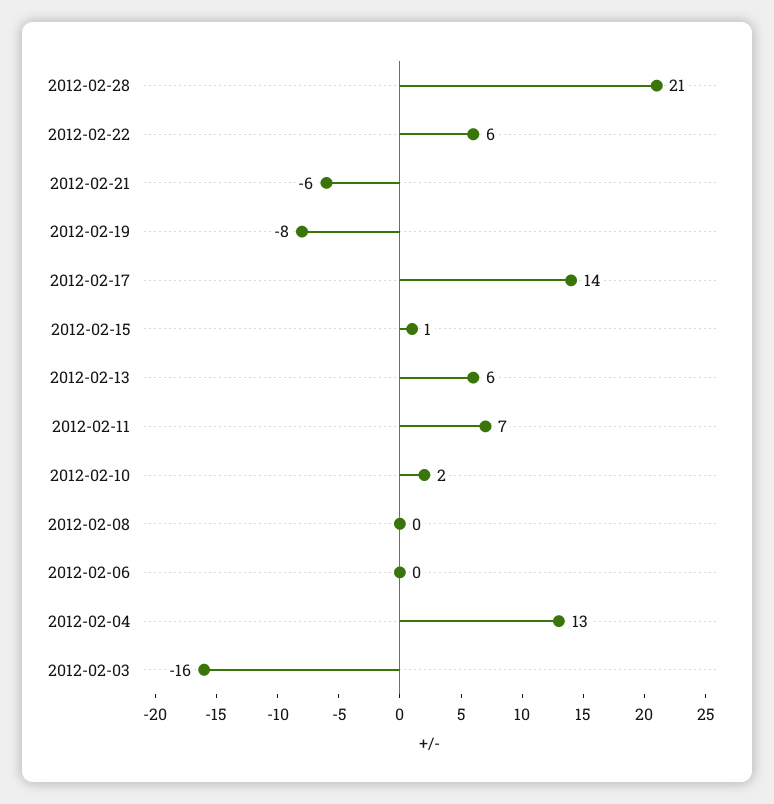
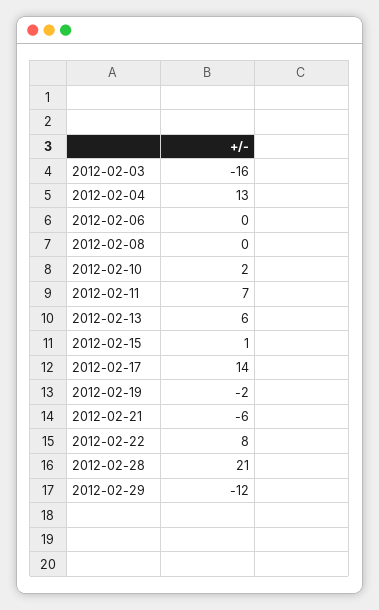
2012-02-22: 6 -> 8
2012-02-19: -8 -> -2
2012-02-29: none -> -12

